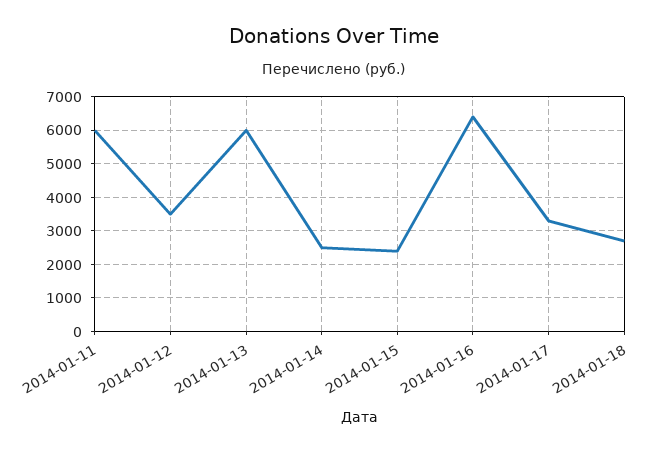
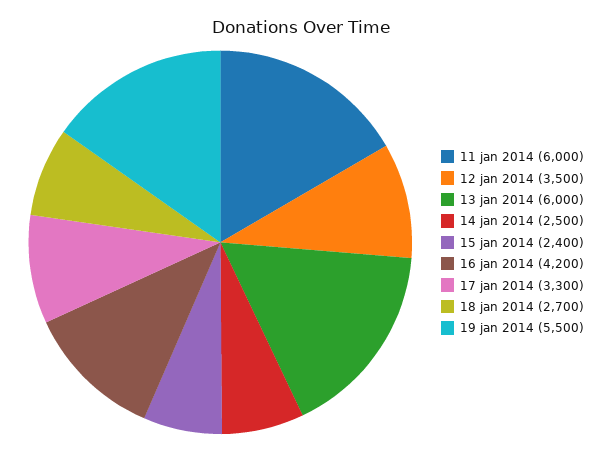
2014-01-16: 6400 -> 4200
19 jan 2014: none -> 5500

